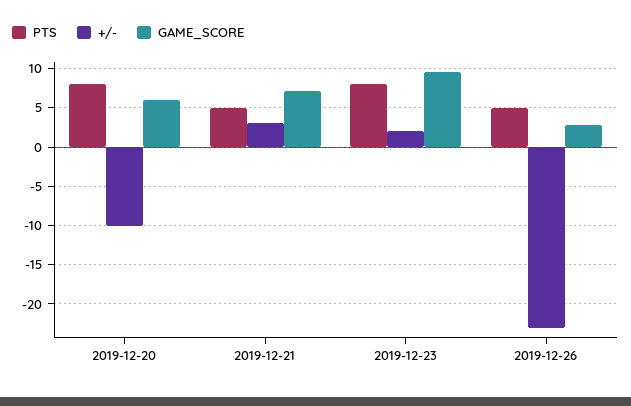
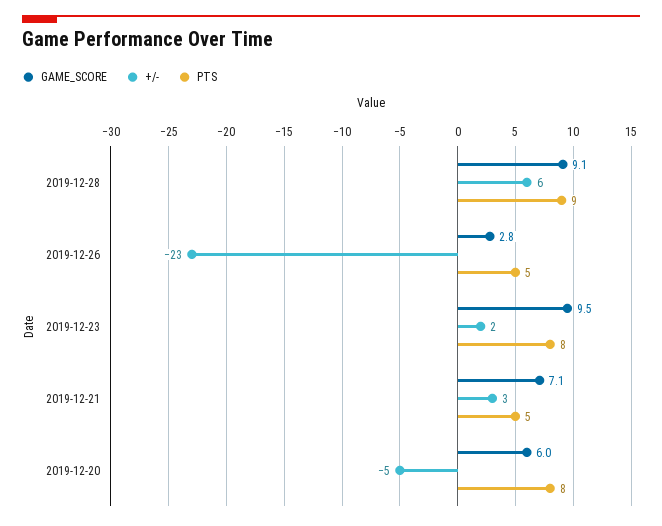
+/-, 2019-12-20: -10 -> -5
GAME_SCORE, 2019-12-28: none -> 9.1
+/-, 2019-12-28: none -> 6
PTS, 2019-12-28: none -> 9

